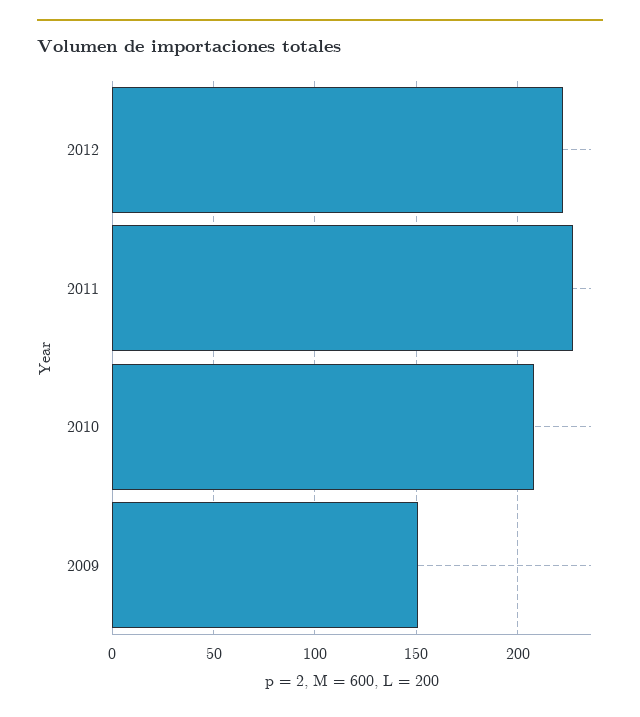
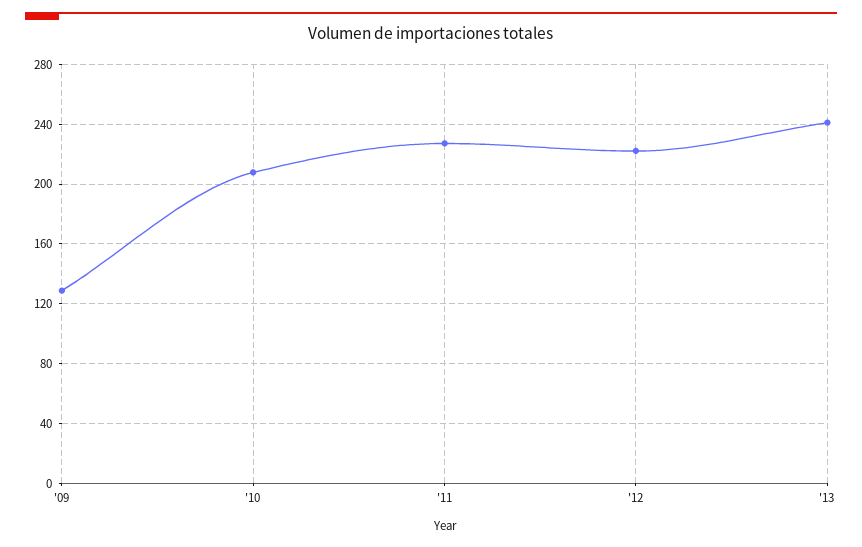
2009: 150 -> 130
'13: none -> 240

